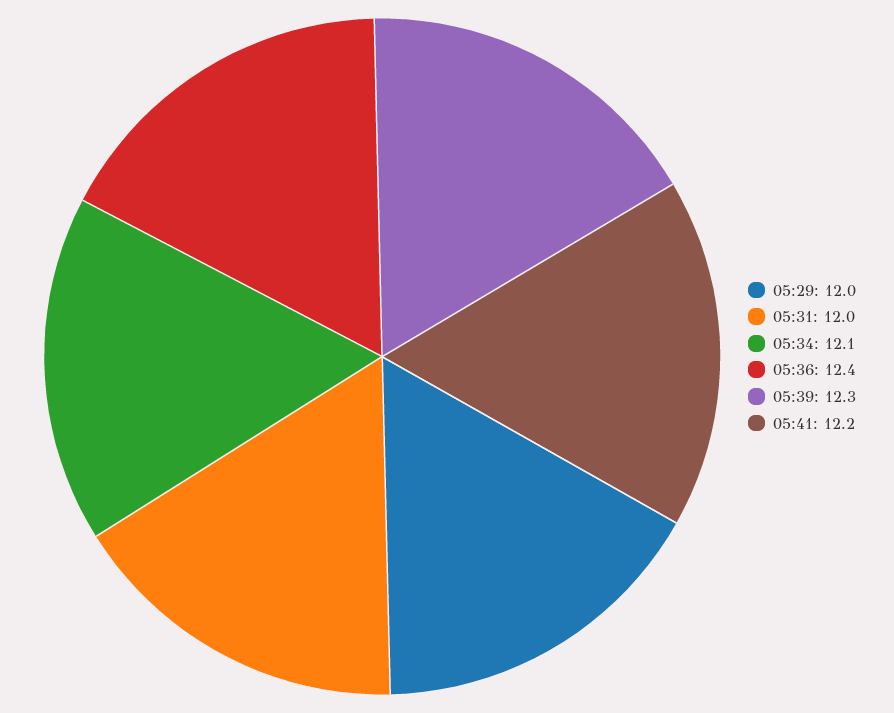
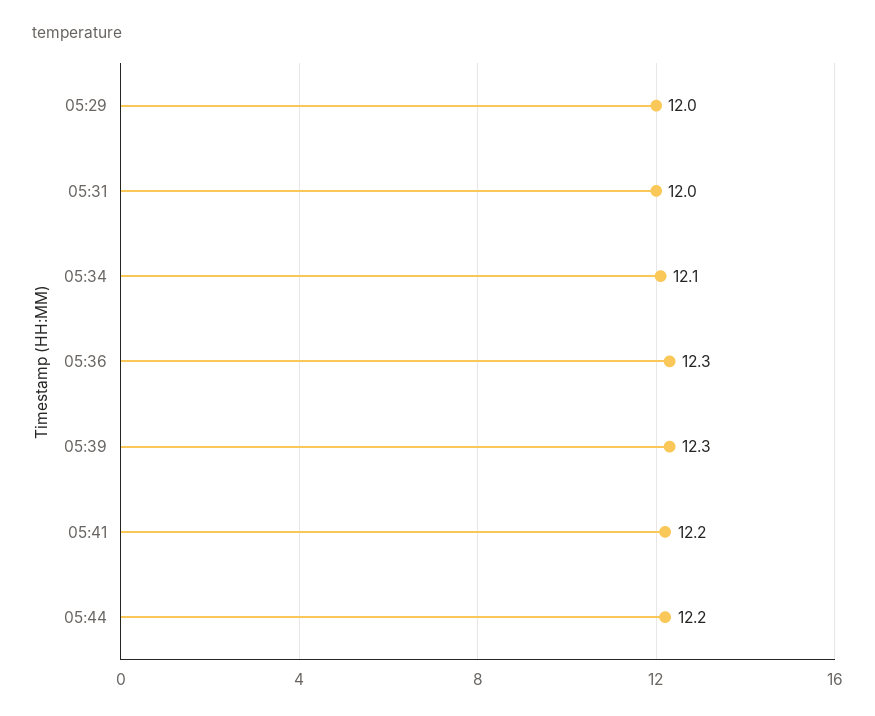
05:36: 12.4 -> 12.3
05:44: none -> 12.2

